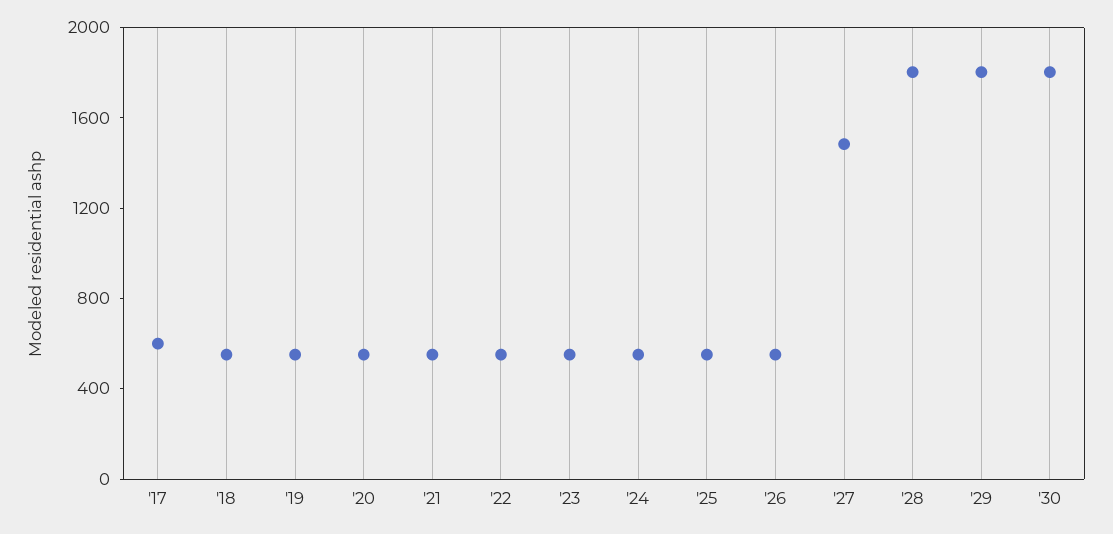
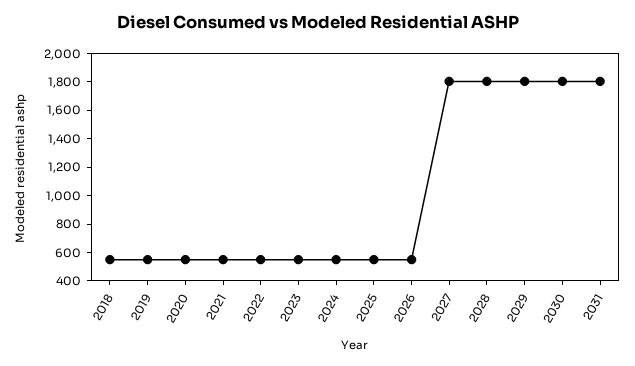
'17: 600 -> none
'27: 1500 -> 1800
2031: none -> 1800

